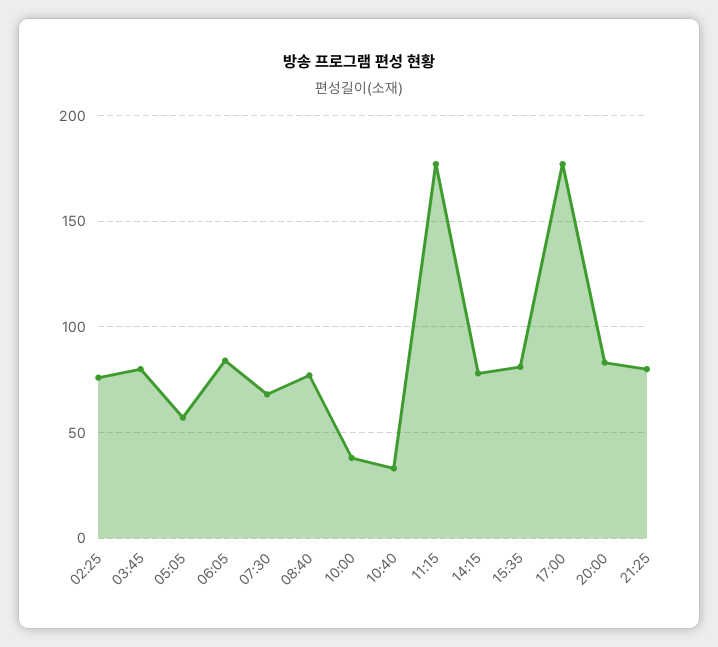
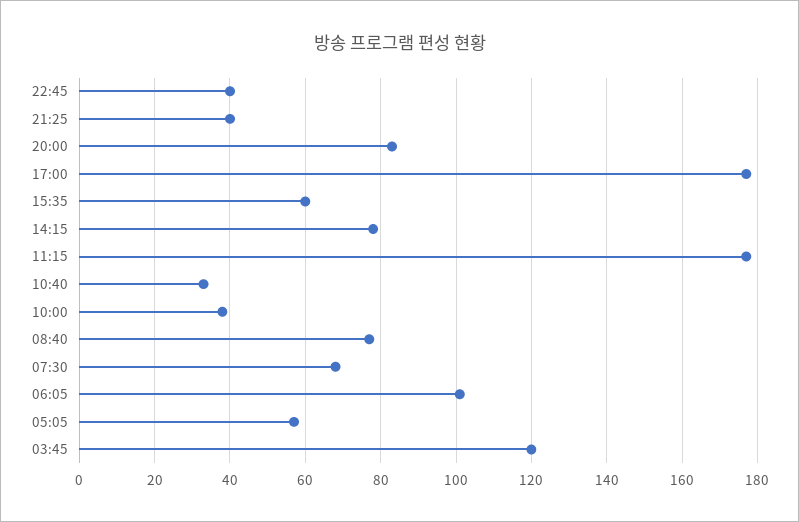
02:25: 75 -> none
03:45: 80 -> 120
06:05: 85 -> 100
15:35: 80 -> 60
21:25: 80 -> 40
22:45: none -> 40

